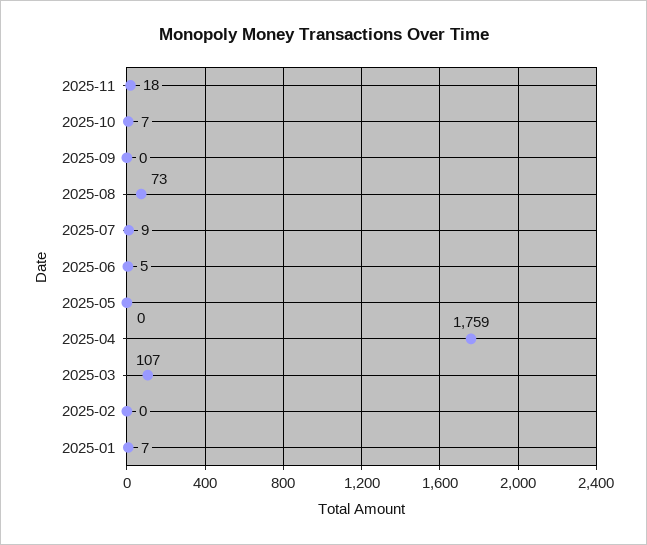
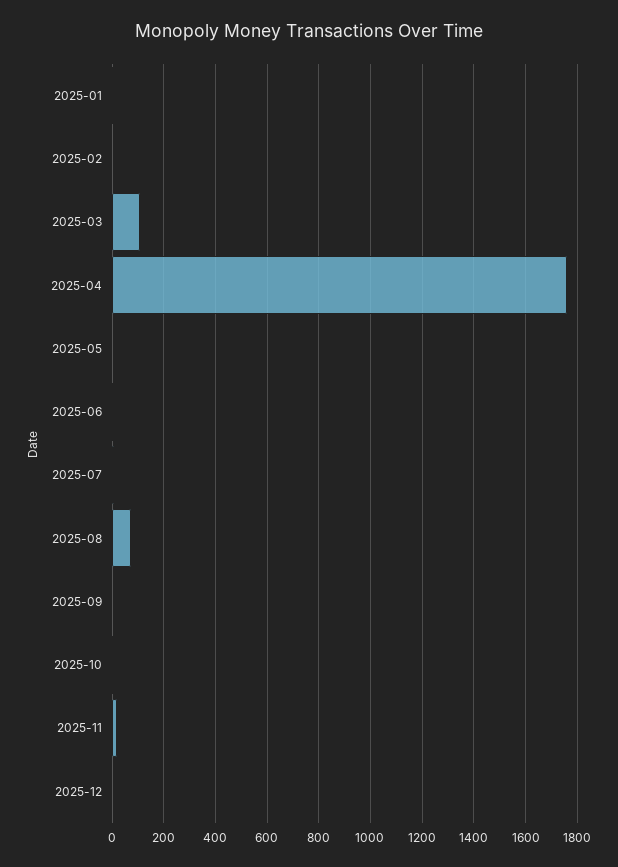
2025-12: none -> 0

